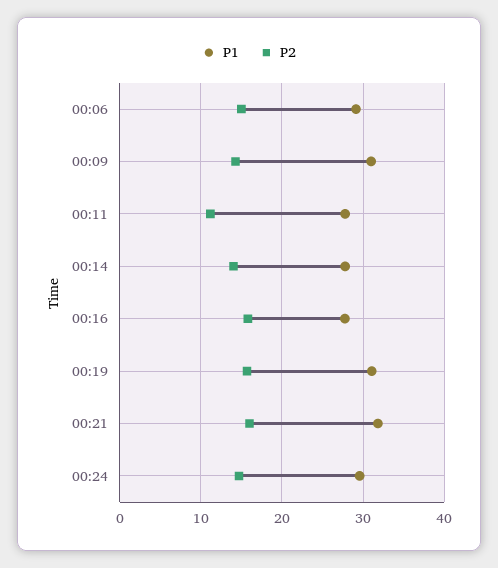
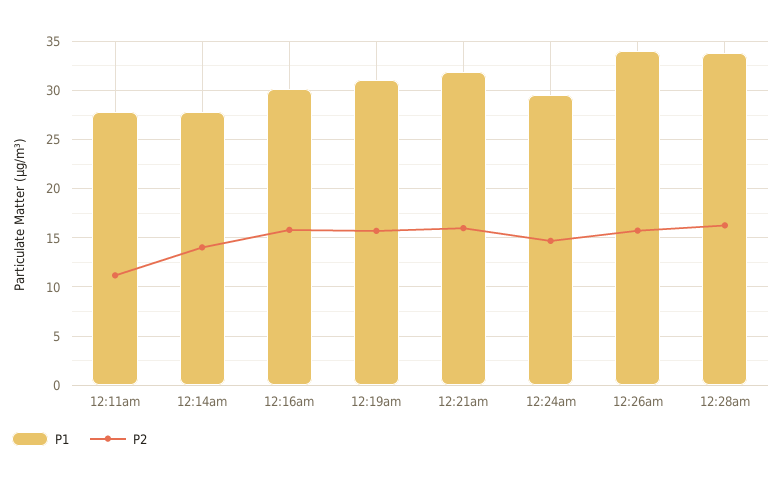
P1, 00:06: 29 -> none
P2, 00:06: 15 -> none
P1, 00:09: 31 -> none
P2, 00:09: 14 -> none
P1, 00:16: 28 -> 30
P1, 12:26am: none -> 34
P2, 12:26am: none -> 16
P1, 12:28am: none -> 34
P2, 12:28am: none -> 16

